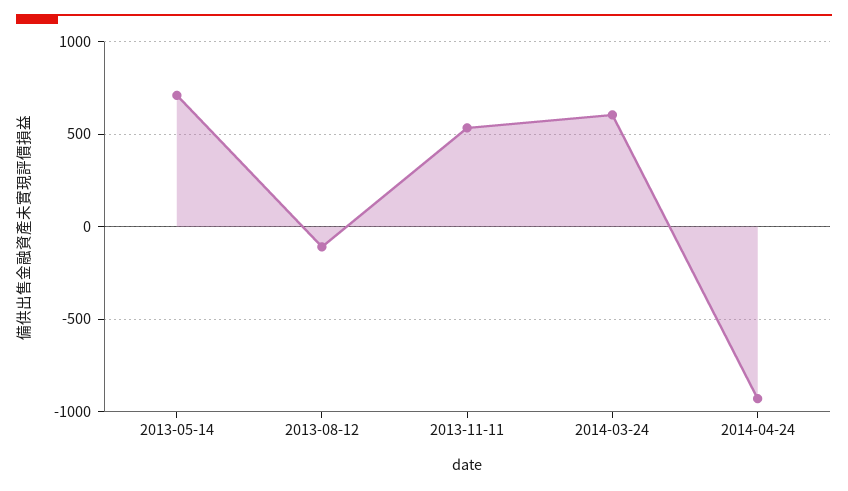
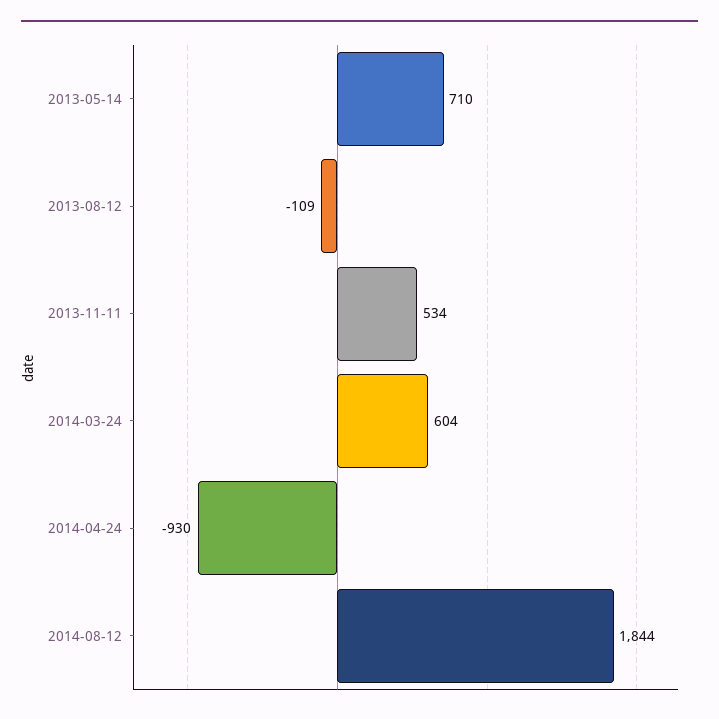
2014-08-12: none -> 1844

